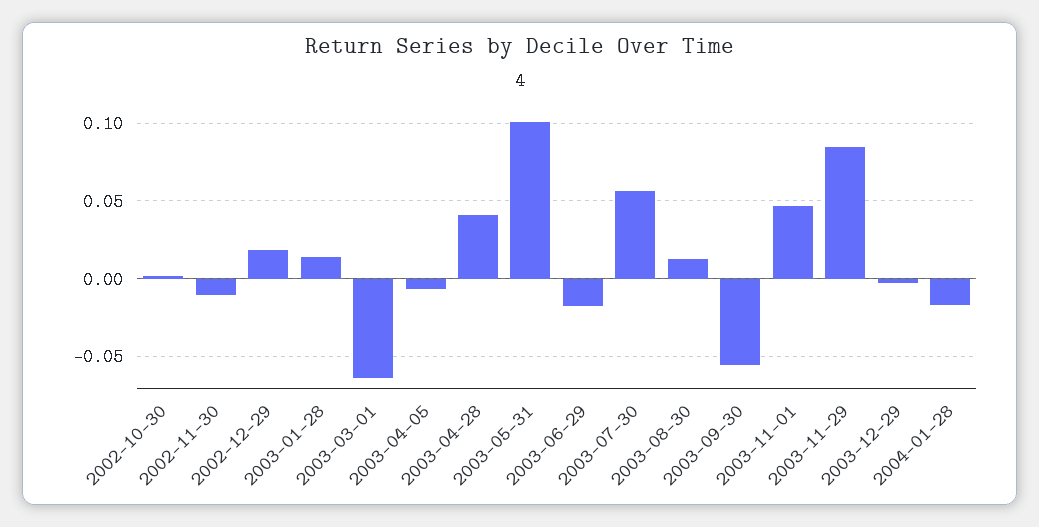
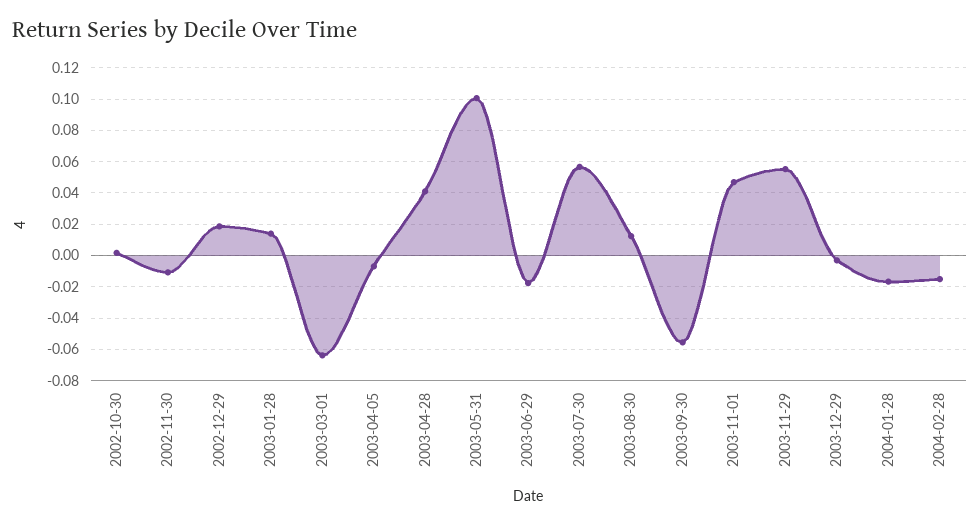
2003-11-29: 0.085 -> 0.055
2004-02-28: none -> -0.015

